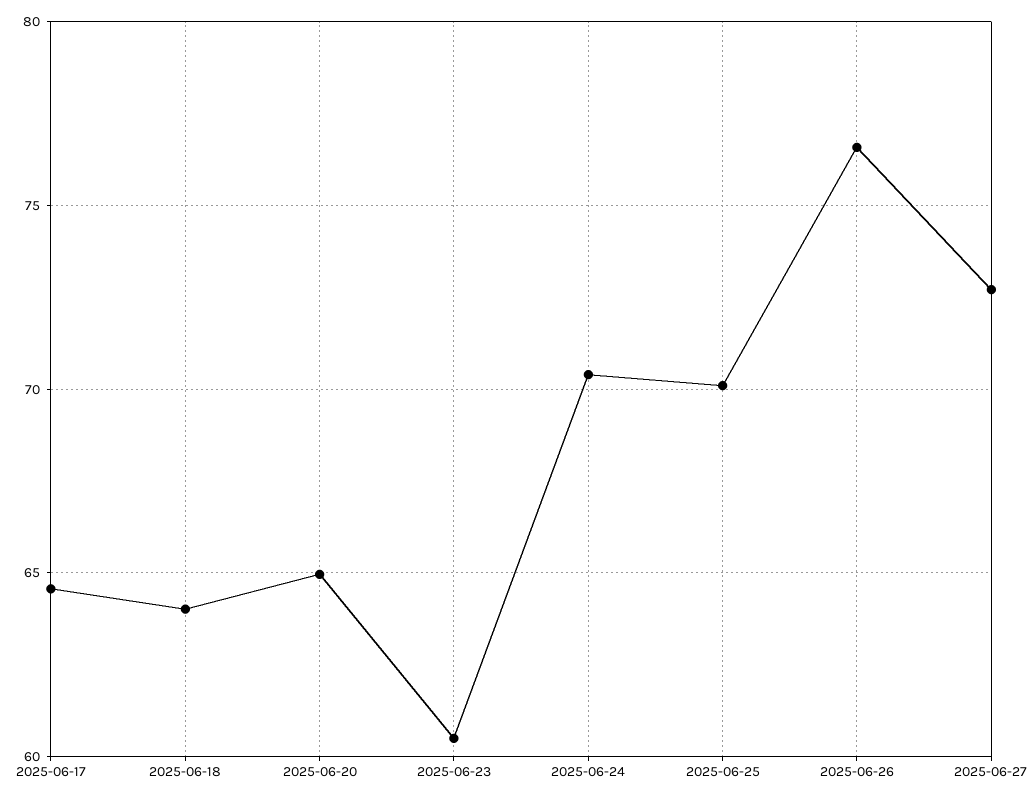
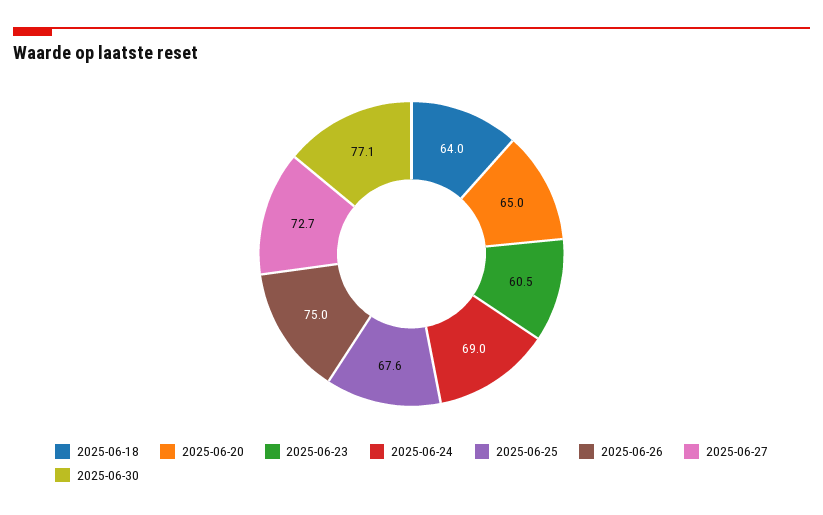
2025-06-17: 64.5 -> none
2025-06-24: 70.5 -> 69
2025-06-25: 70 -> 67.6
2025-06-26: 76.5 -> 75
2025-06-30: none -> 77.1

